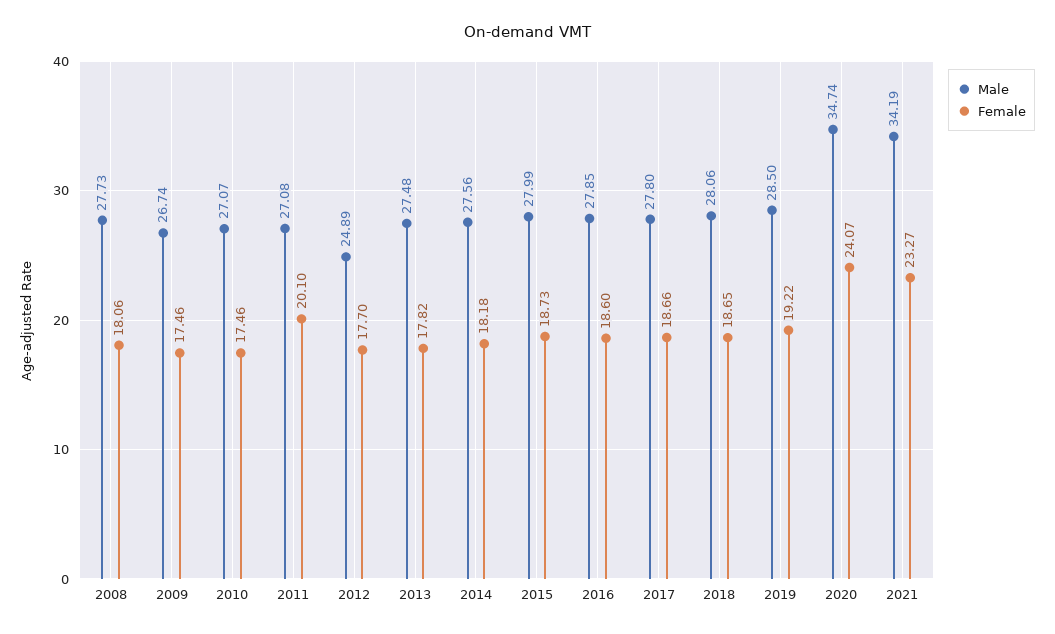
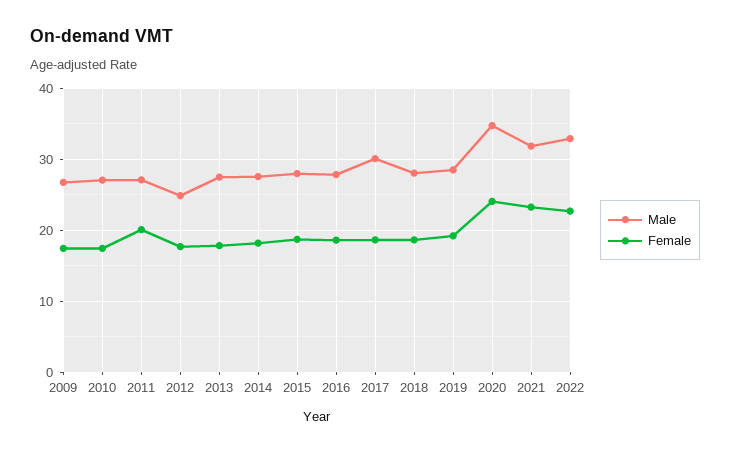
Male, 2008: 27.73 -> none
Female, 2008: 18.06 -> none
Male, 2017: 27.8 -> 30
Male, 2021: 34.19 -> 32
Male, 2022: none -> 33
Female, 2022: none -> 23

